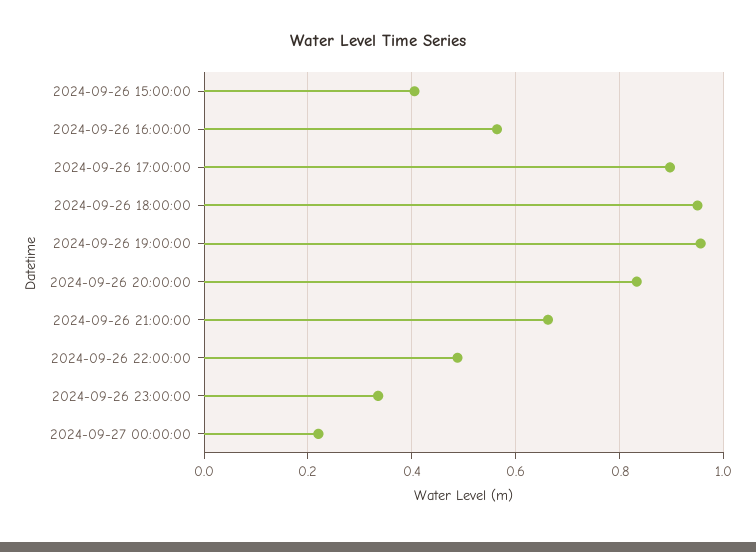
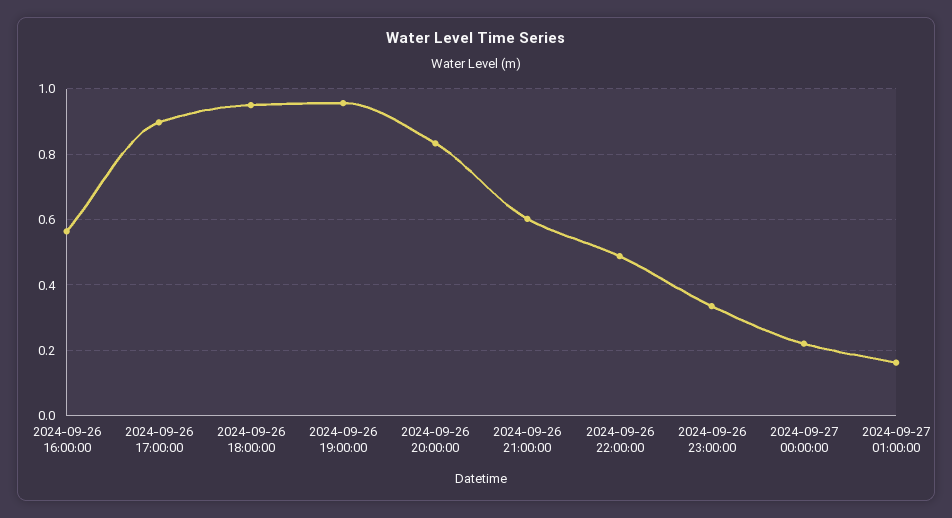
2024-09-26 15:00:00: 0.4 -> none
2024-09-26 21:00:00: 0.66 -> 0.6
2024-09-27 01:00:00: none -> 0.16

